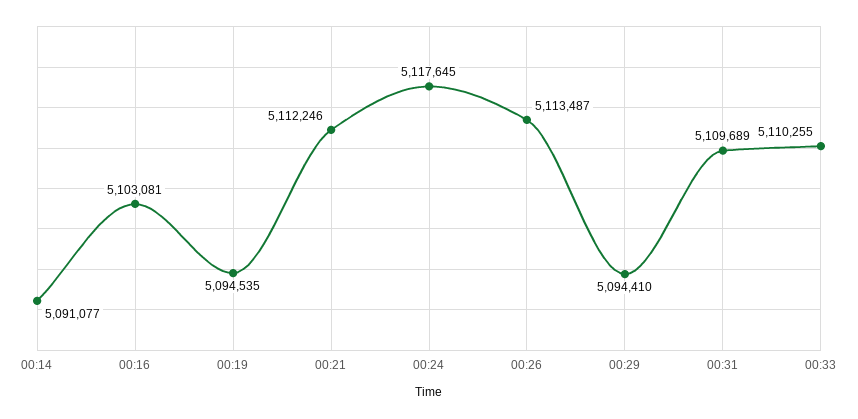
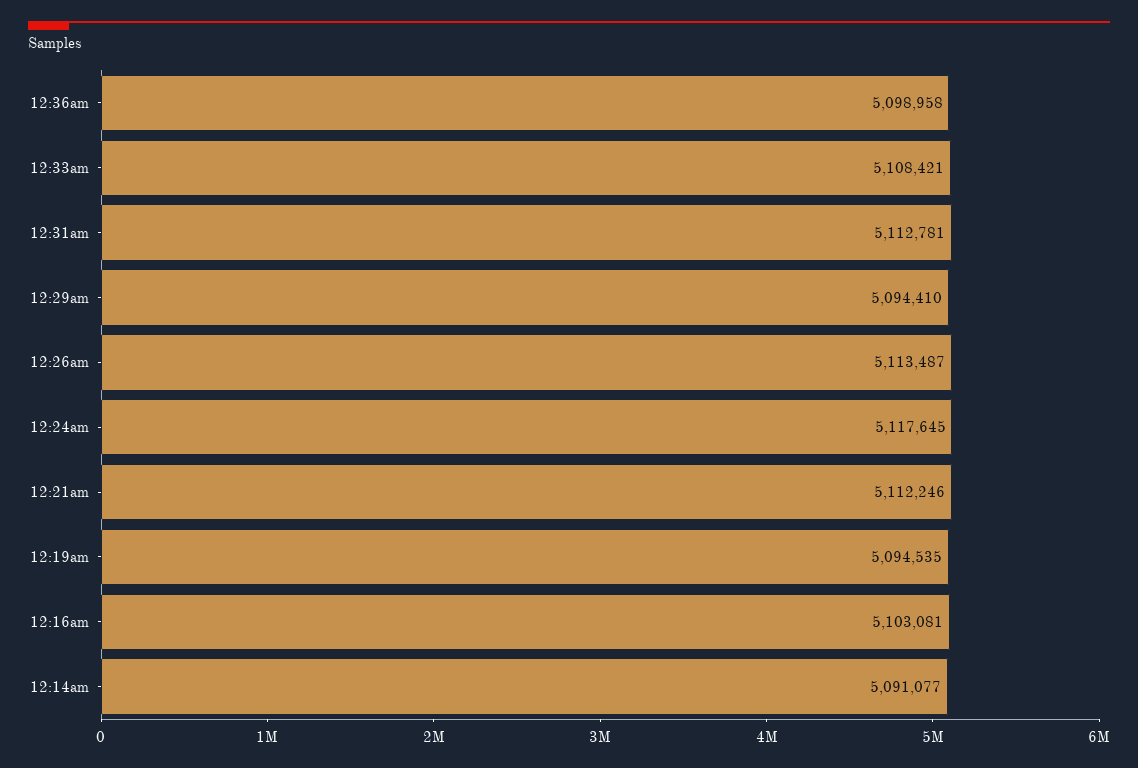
00:31: 5109689 -> 5112781
00:33: 5110255 -> 5108421
12:36am: none -> 5098958

